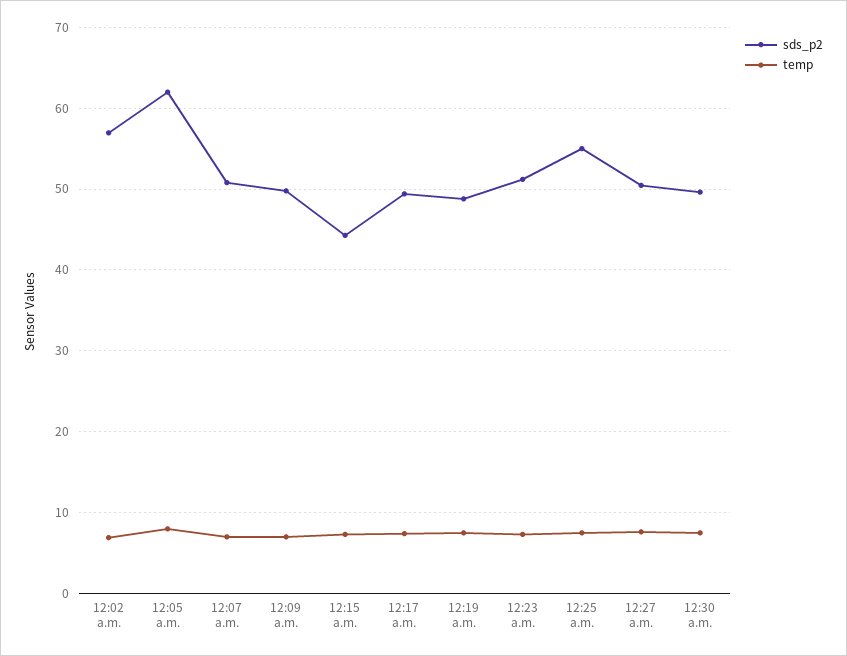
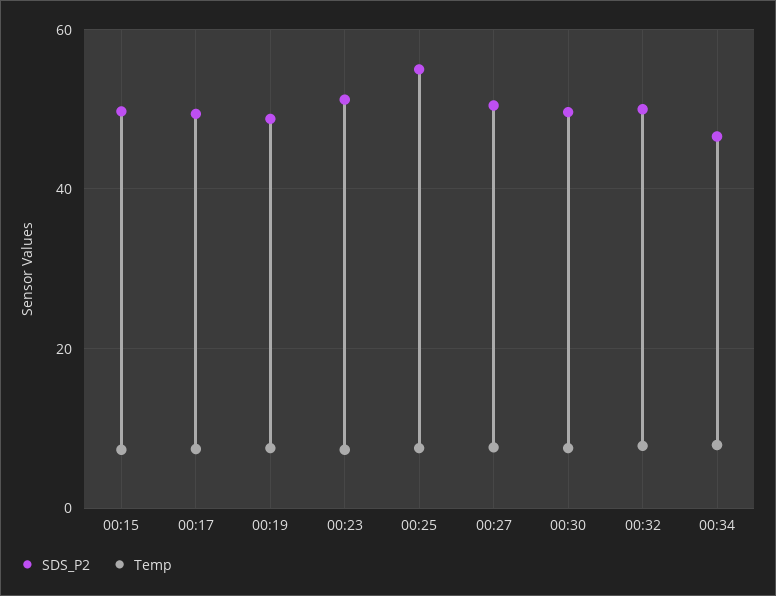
sds_p2, 12:02 a.m.: 57 -> none
temp, 12:02 a.m.: 7 -> none
sds_p2, 12:05 a.m.: 62 -> none
temp, 12:05 a.m.: 8 -> none
sds_p2, 12:07 a.m.: 51 -> none
temp, 12:07 a.m.: 7 -> none
sds_p2, 12:09 a.m.: 50 -> none
temp, 12:09 a.m.: 7 -> none
sds_p2, 12:15 a.m.: 44 -> 50
sds_p2, 00:32: none -> 50
temp, 00:32: none -> 8
sds_p2, 00:34: none -> 46
temp, 00:34: none -> 8

